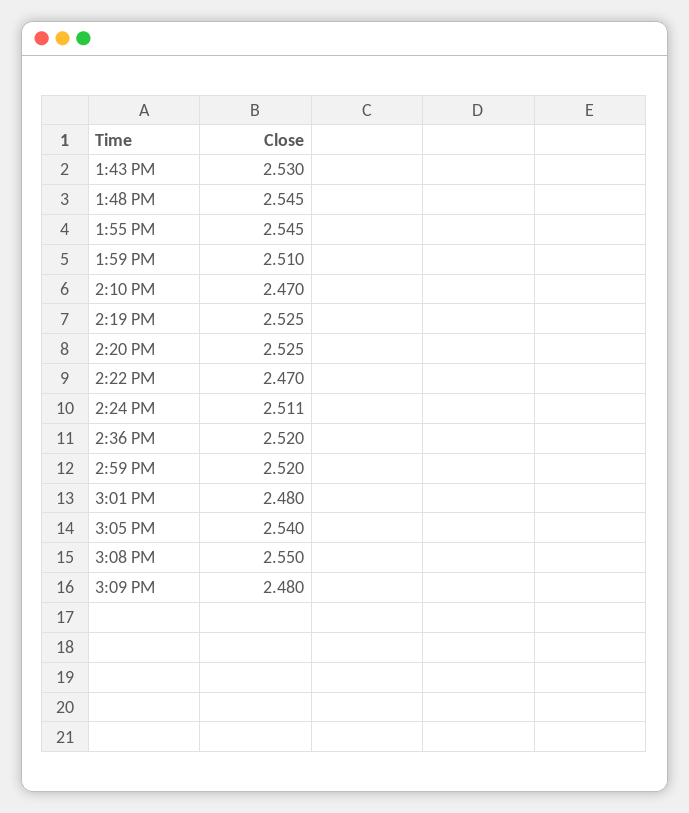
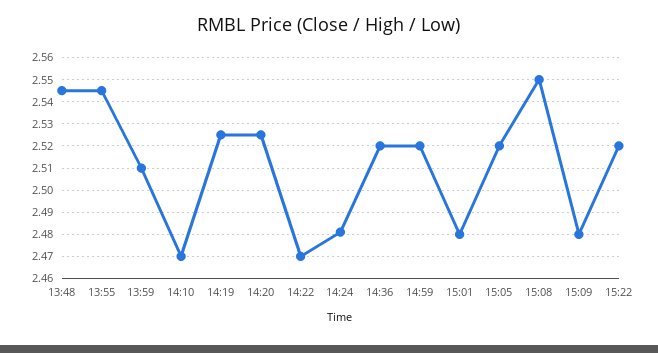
1:43 PM: 2.53 -> none
2:24 PM: 2.511 -> 2.48
3:05 PM: 2.54 -> 2.52
15:22: none -> 2.52

